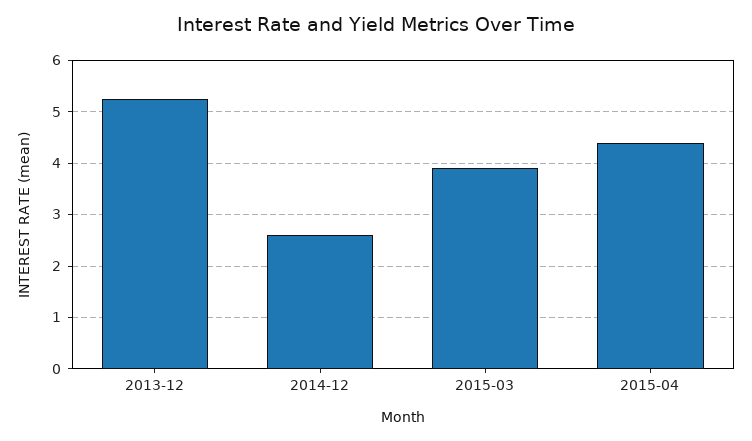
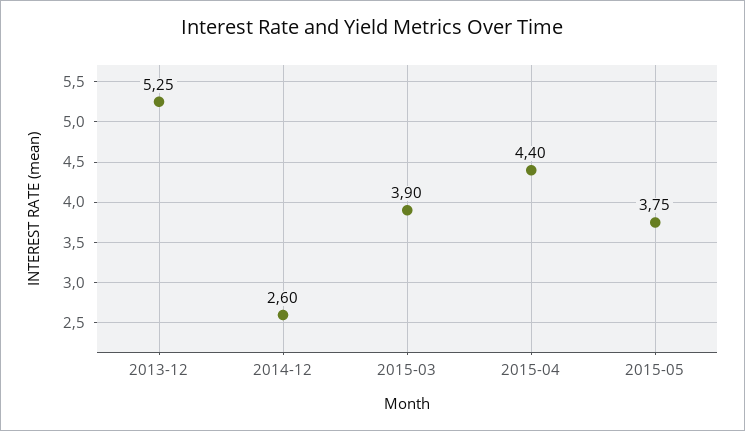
2015-05: none -> 3.75

